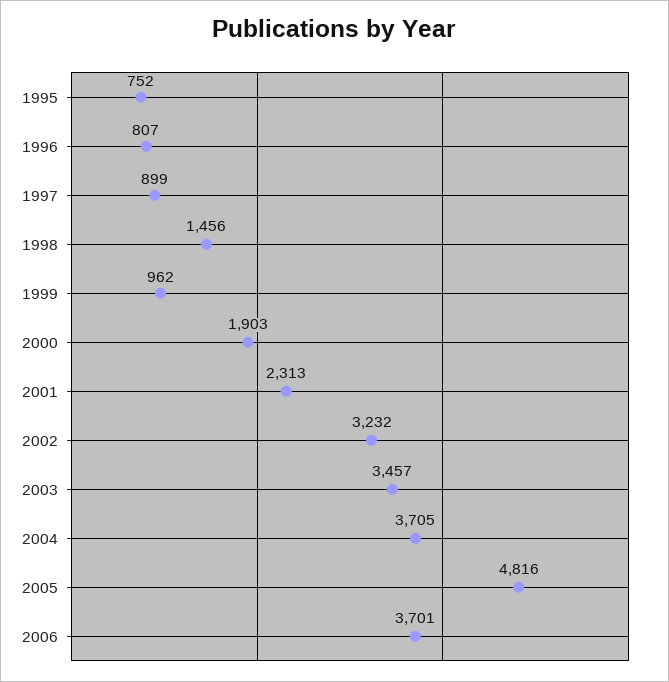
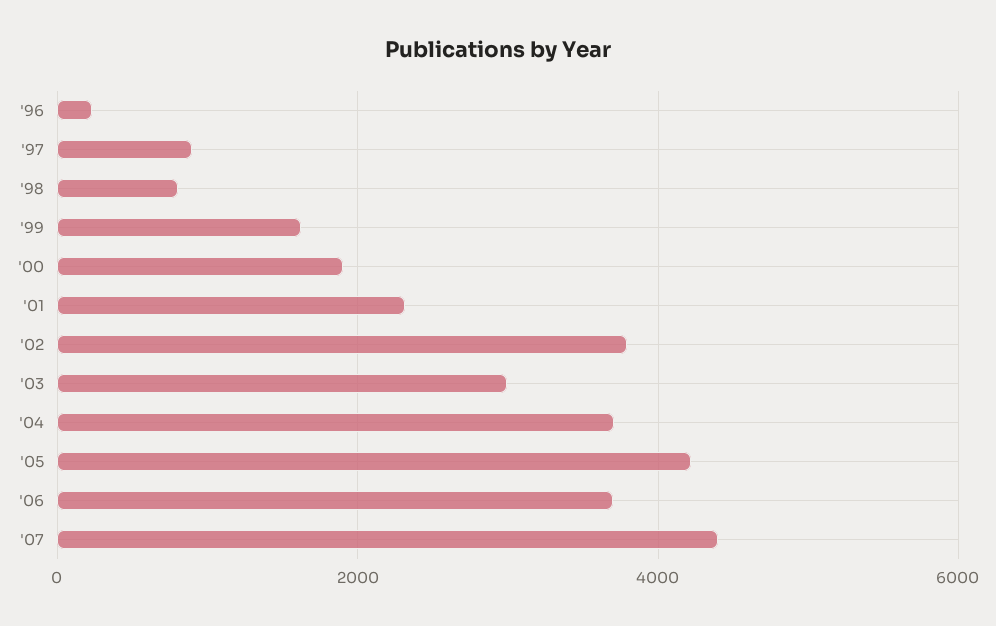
1995: 752 -> none
1996: 807 -> 200
1998: 1456 -> 800
1999: 962 -> 1600
2002: 3232 -> 3800
2003: 3457 -> 3000
2005: 4816 -> 4200
'07: none -> 4400

